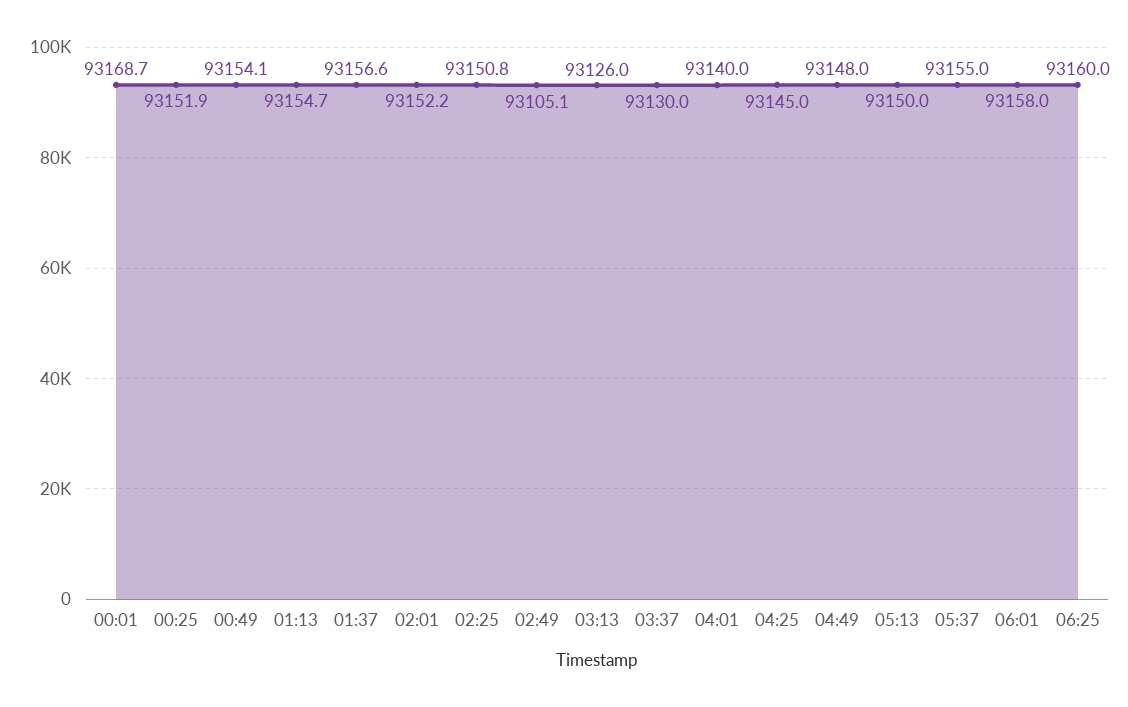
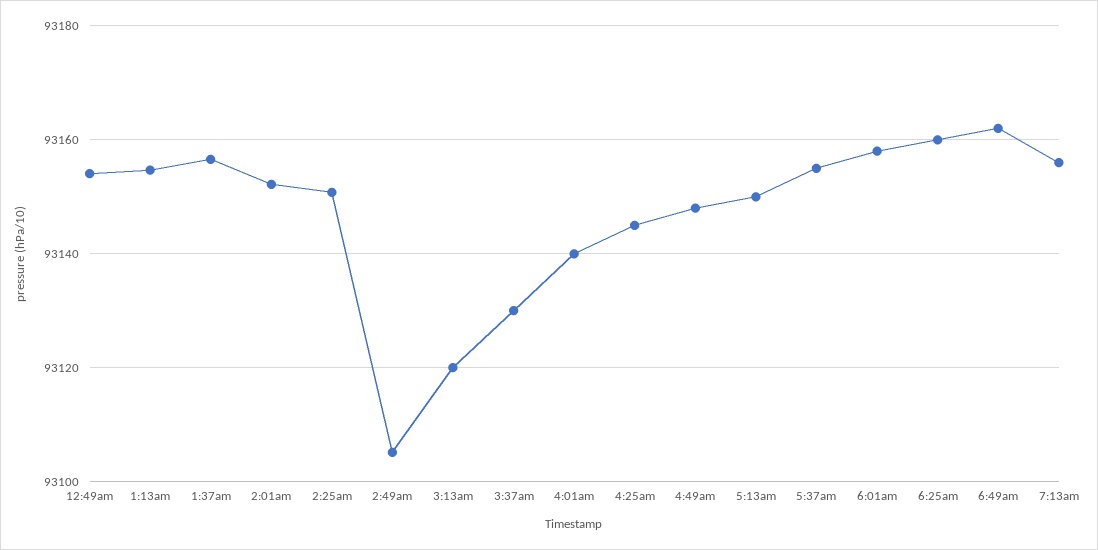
00:01: 93168.7 -> none
00:25: 93151.9 -> none
03:13: 93126 -> 93120
6:49am: none -> 93162
7:13am: none -> 93156

